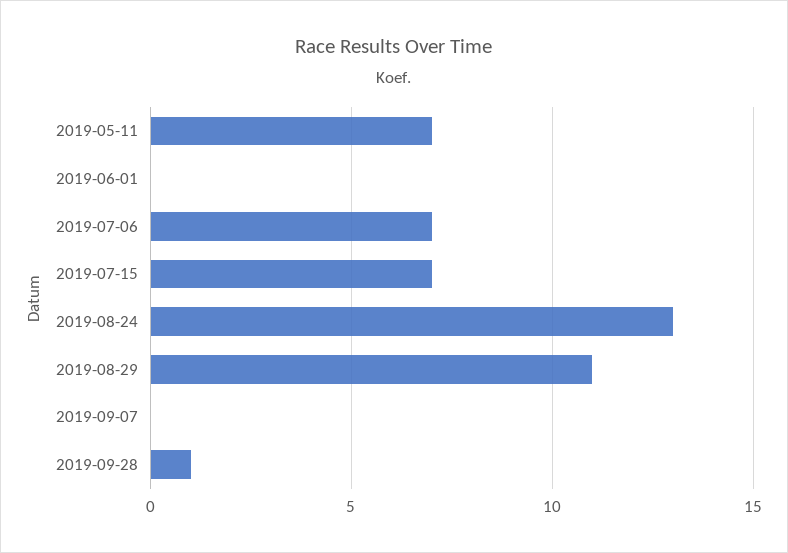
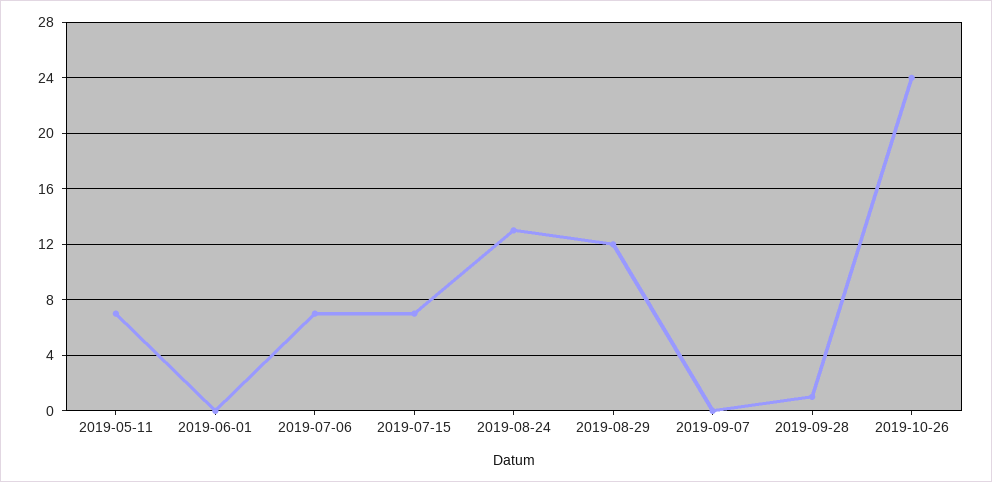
2019-08-29: 11 -> 12
2019-10-26: none -> 24

